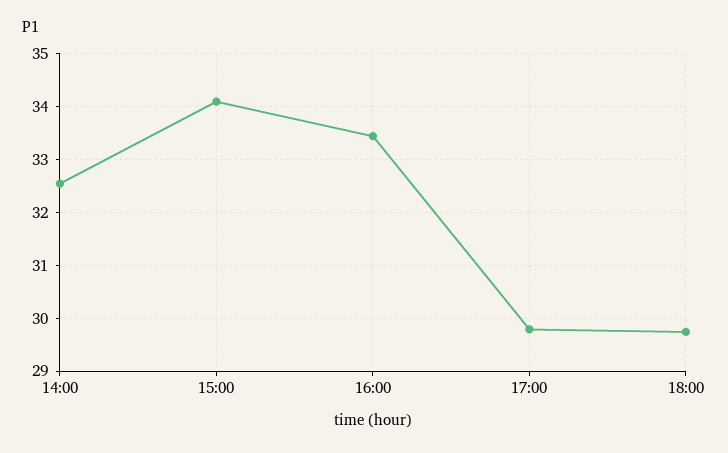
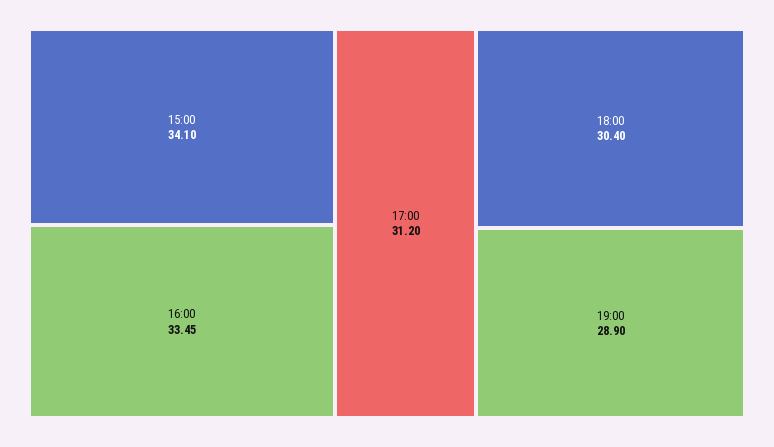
14:00: 32.6 -> none
17:00: 29.8 -> 31.2
18:00: 29.8 -> 30.4
19:00: none -> 28.9

